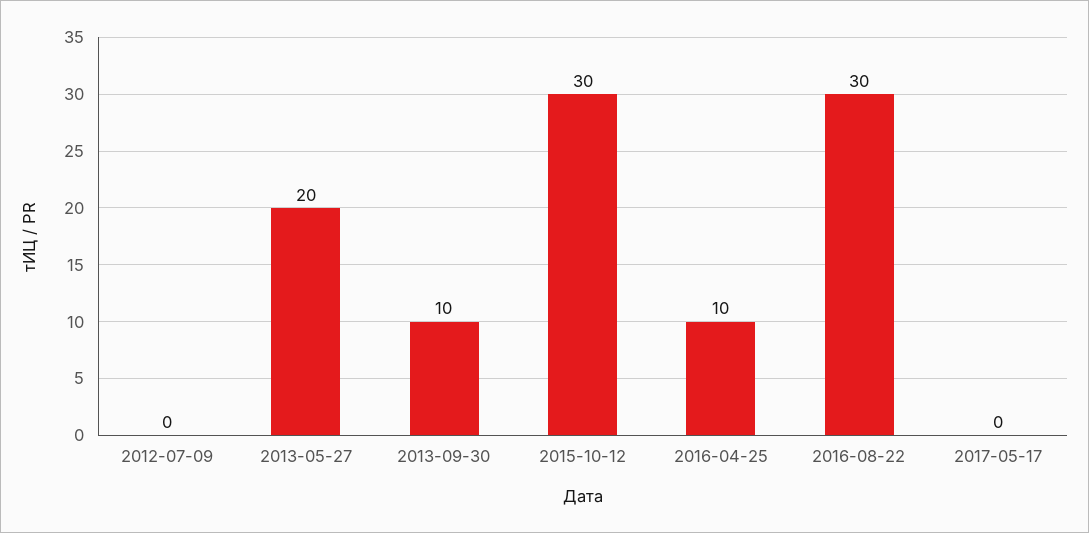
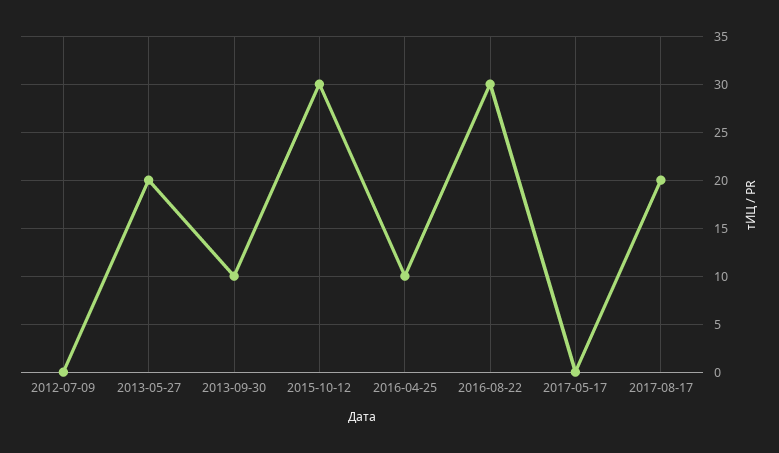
2017-08-17: none -> 20

